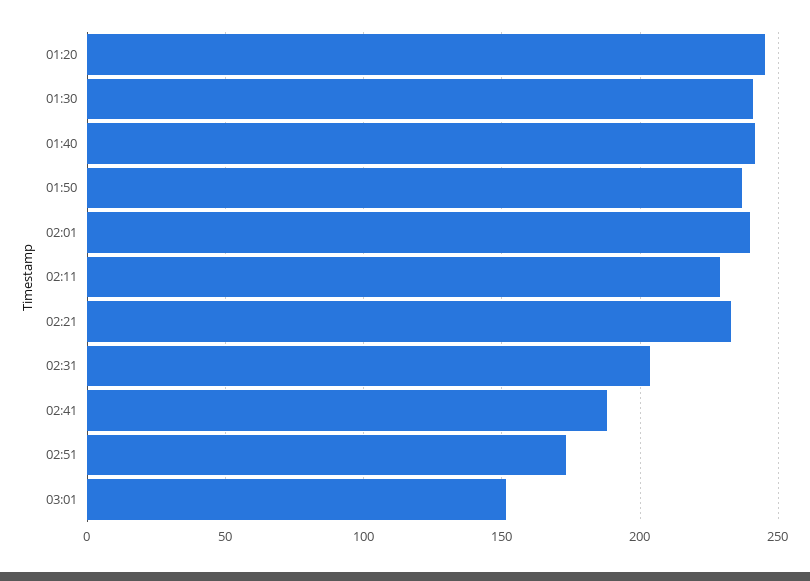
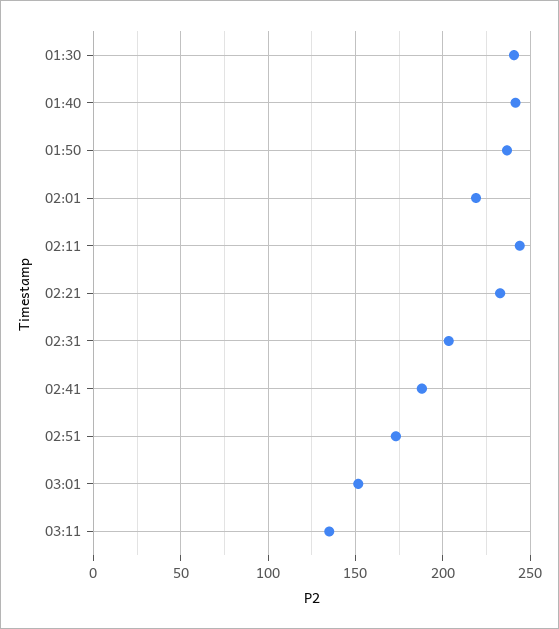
01:20: 245 -> none
02:01: 240 -> 220
02:11: 230 -> 245
03:11: none -> 135

